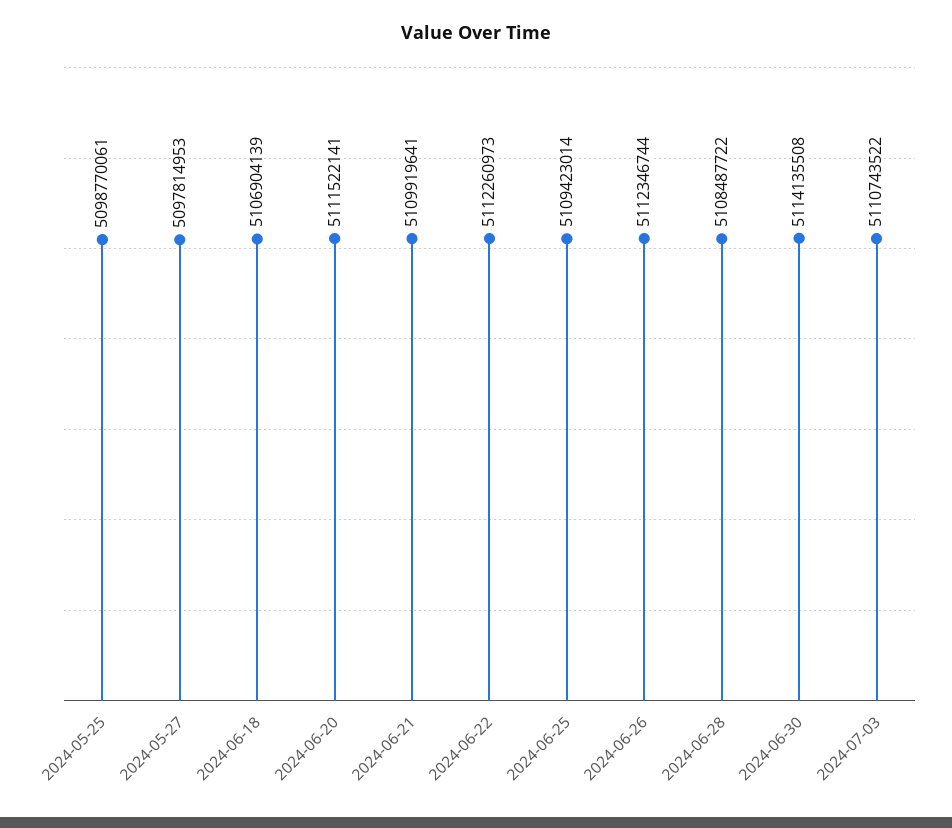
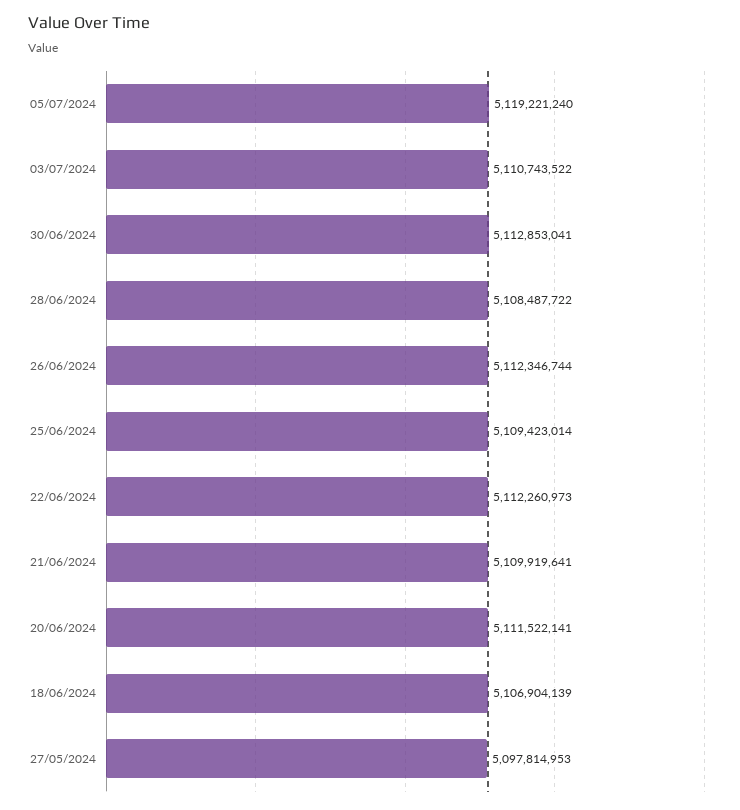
2024-05-25: 5098770061 -> none
2024-06-30: 5114135508 -> 5112853041
05/07/2024: none -> 5119221240

